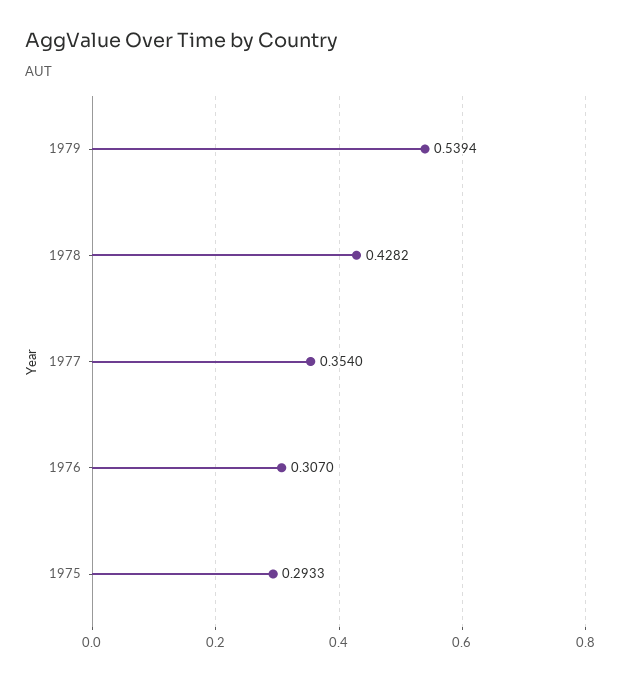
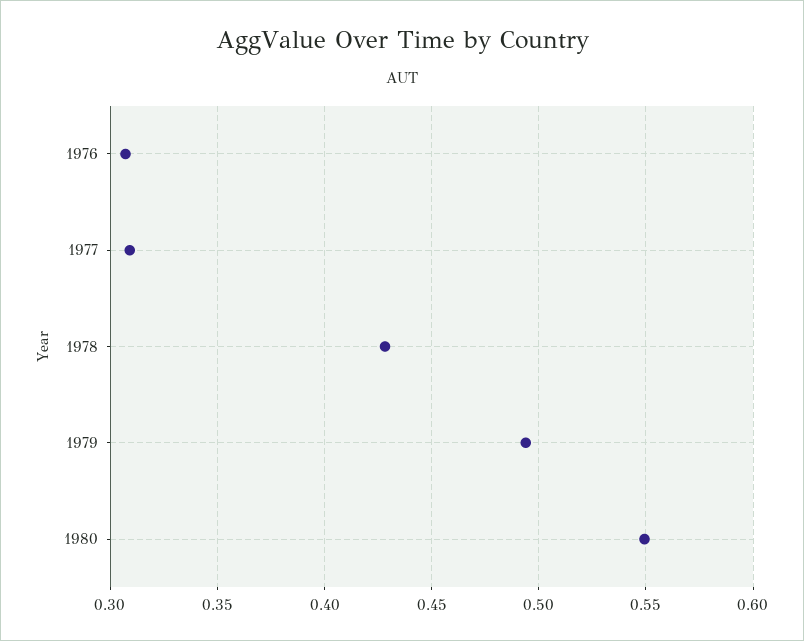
1979: 0.5394 -> 0.495
1977: 0.354 -> 0.31
1975: 0.2933 -> none
1980: none -> 0.55

